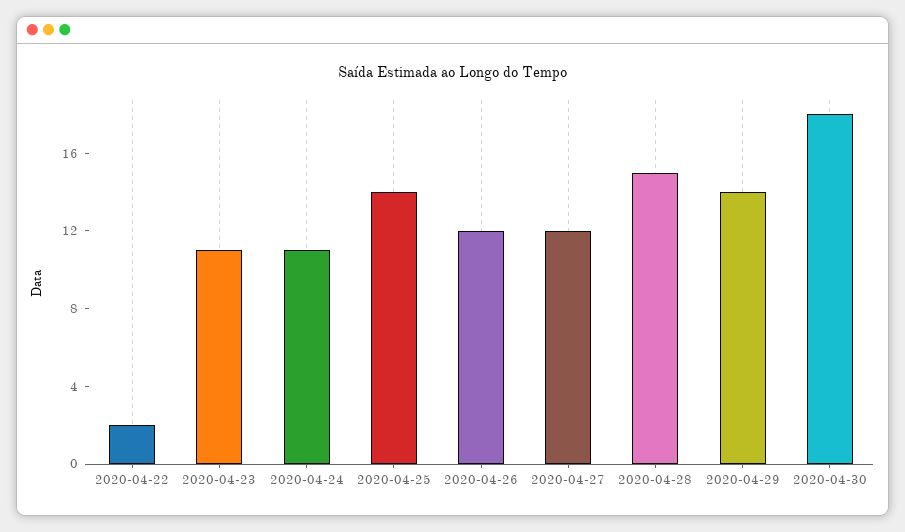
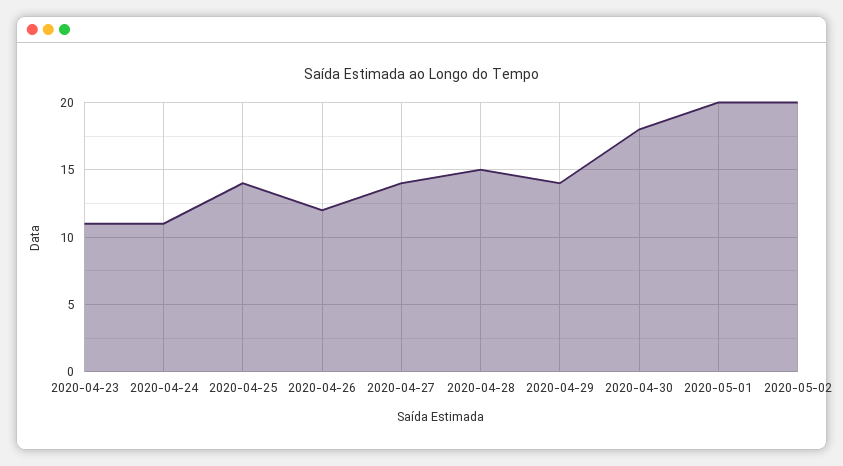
2020-04-22: 2 -> none
2020-04-27: 12 -> 14
2020-05-01: none -> 20
2020-05-02: none -> 20

